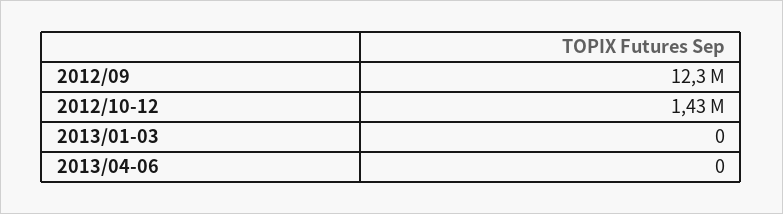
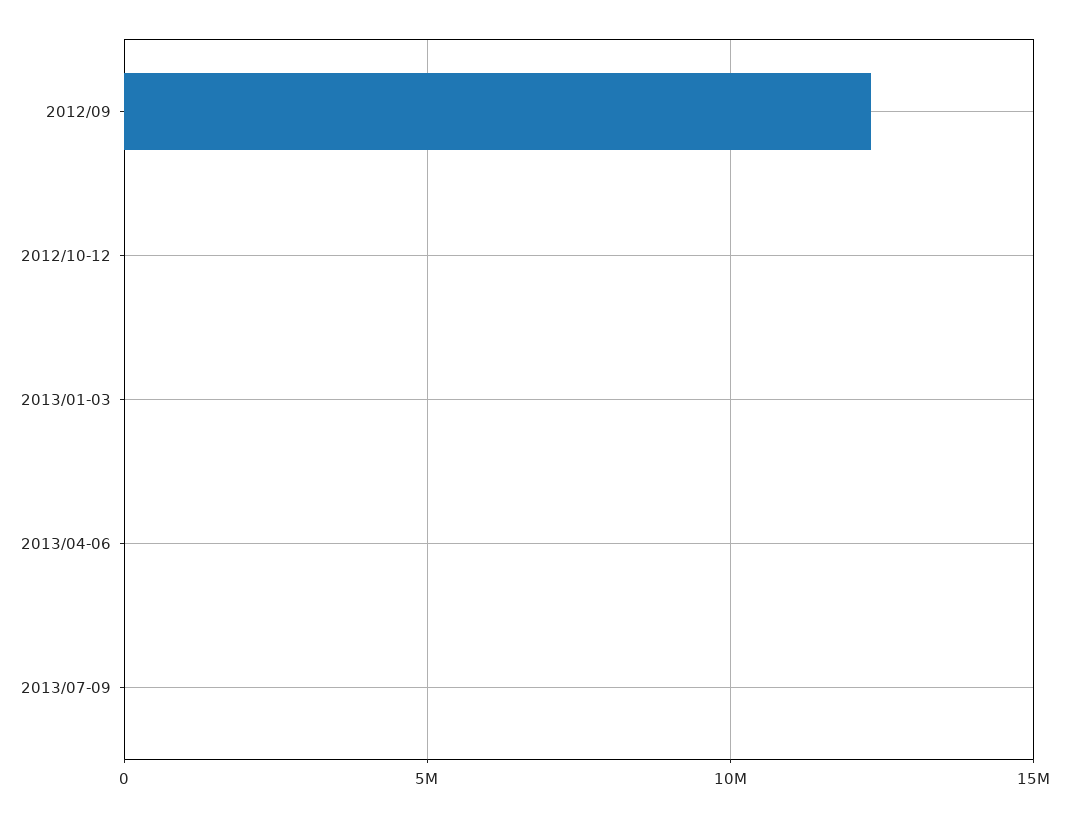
2012/10-12: 1430000 -> 0
2013/07-09: none -> 0

